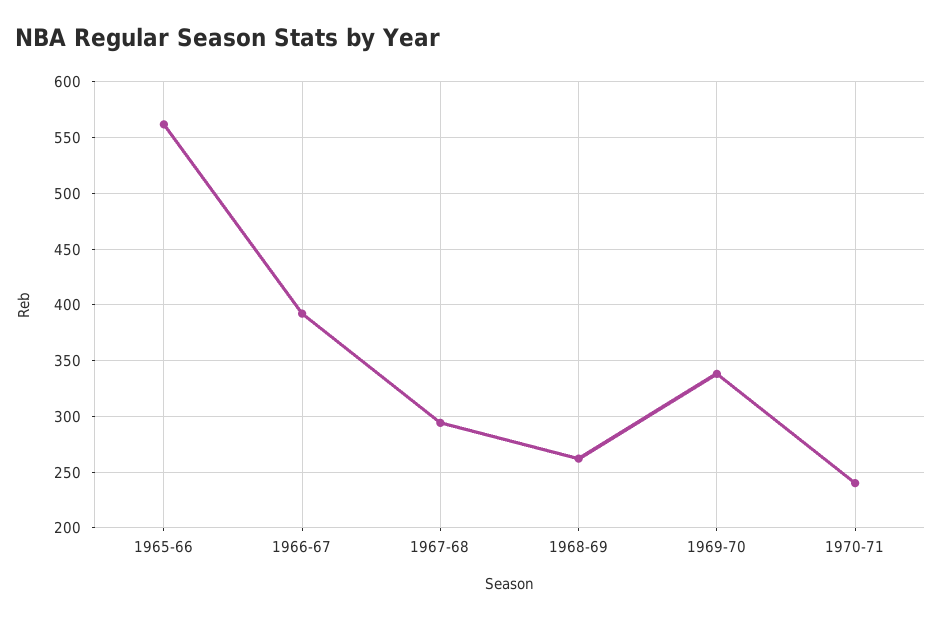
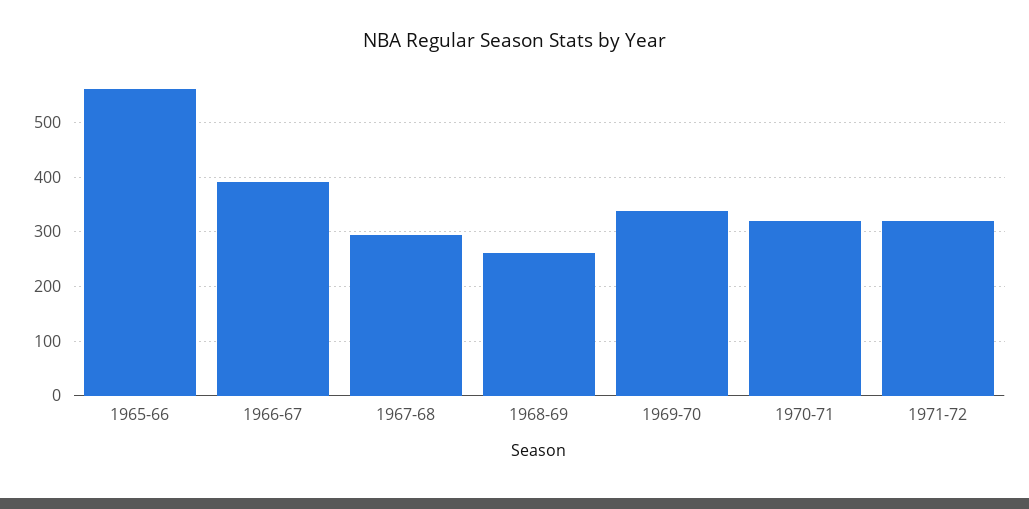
1970-71: 240 -> 320
1971-72: none -> 320

